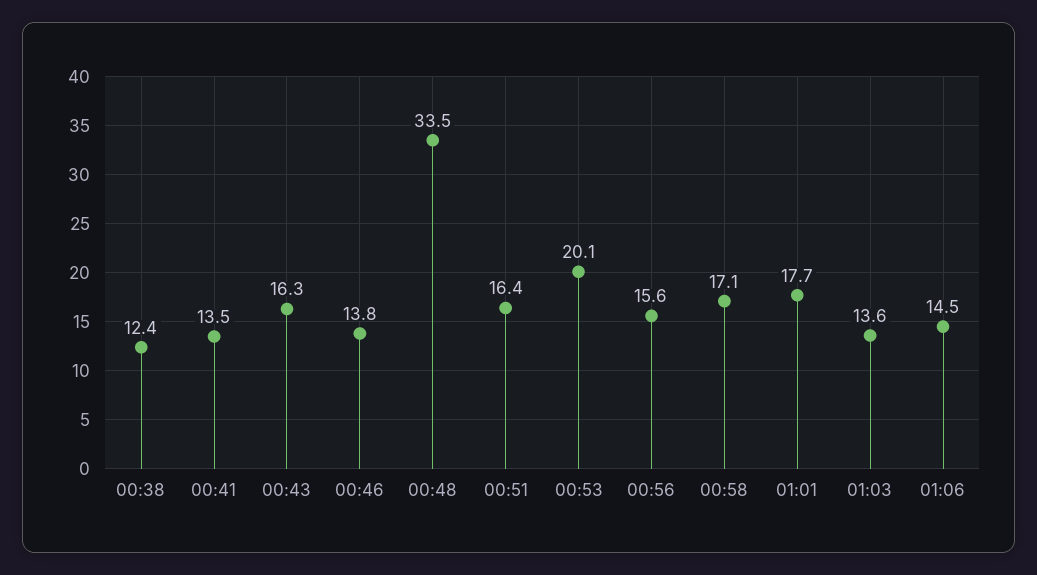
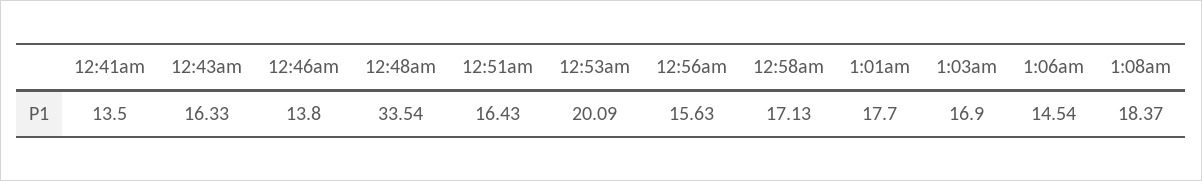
00:38: 12.4 -> none
01:03: 13.6 -> 16.9
1:08am: none -> 18.37

